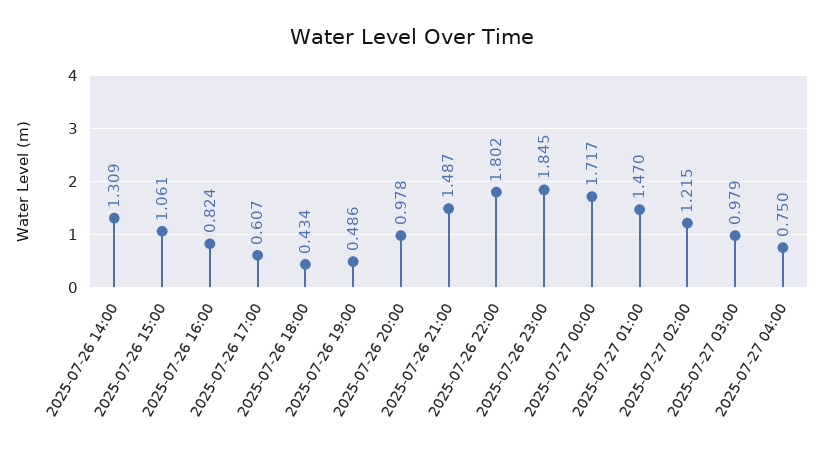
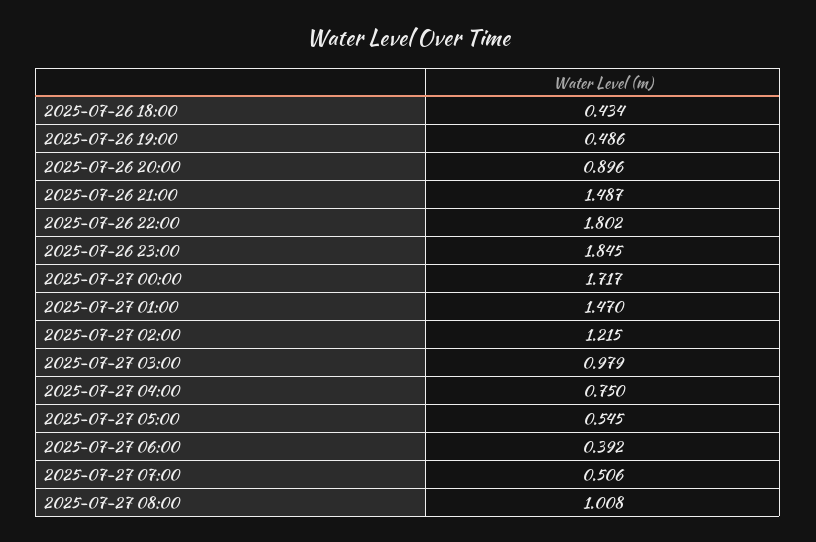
2025-07-26 14:00: 1.309 -> none
2025-07-26 15:00: 1.061 -> none
2025-07-26 16:00: 0.824 -> none
2025-07-26 17:00: 0.607 -> none
2025-07-26 20:00: 0.978 -> 0.896
2025-07-27 05:00: none -> 0.545
2025-07-27 06:00: none -> 0.392
2025-07-27 07:00: none -> 0.506
2025-07-27 08:00: none -> 1.008

